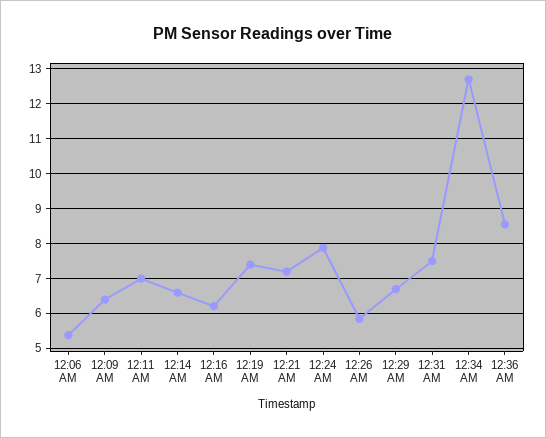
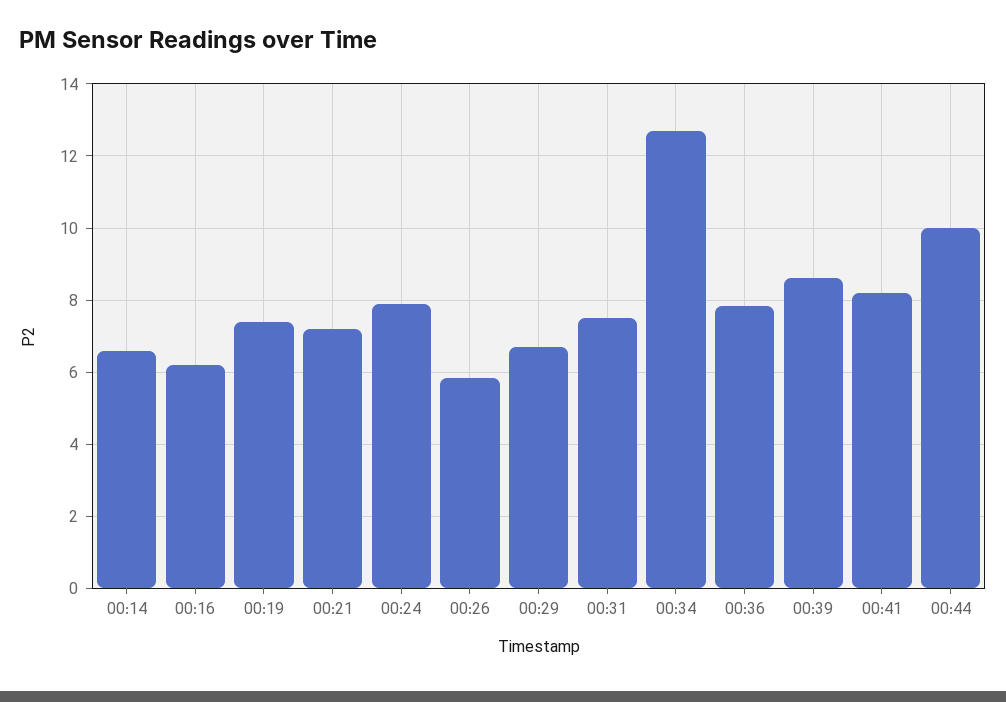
12:06 AM: 5.4 -> none
12:09 AM: 6.4 -> none
12:11 AM: 7 -> none
12:36 AM: 8.6 -> 7.8
00:39: none -> 8.6
00:41: none -> 8.2
00:44: none -> 10

